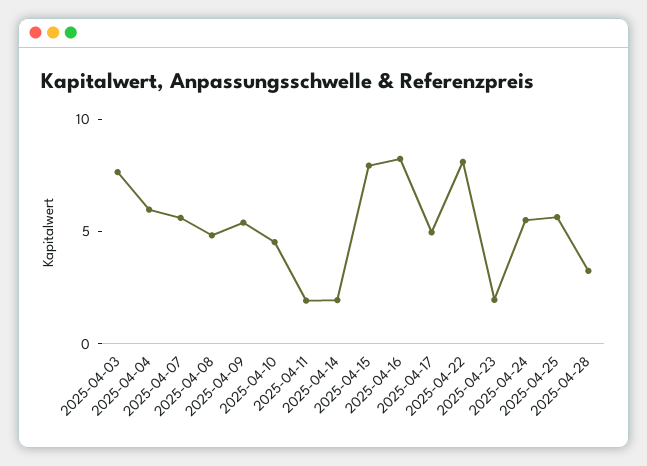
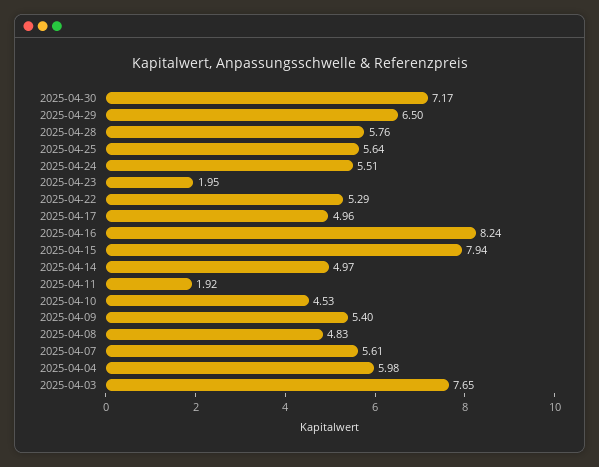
2025-04-14: 2 -> 4.97
2025-04-22: 8 -> 5.29
2025-04-28: 3 -> 5.76
2025-04-30: none -> 7.17
2025-04-29: none -> 6.5

